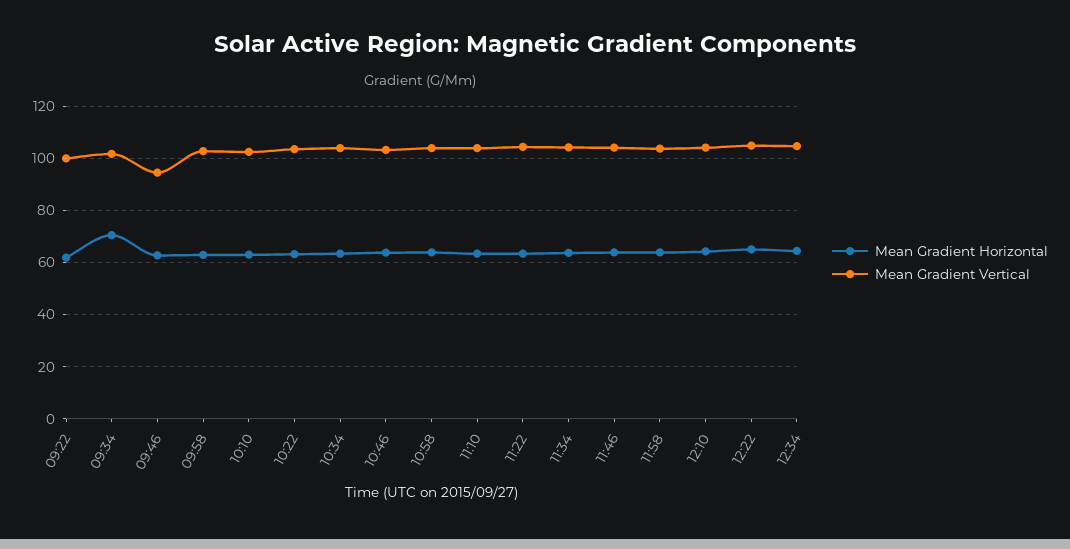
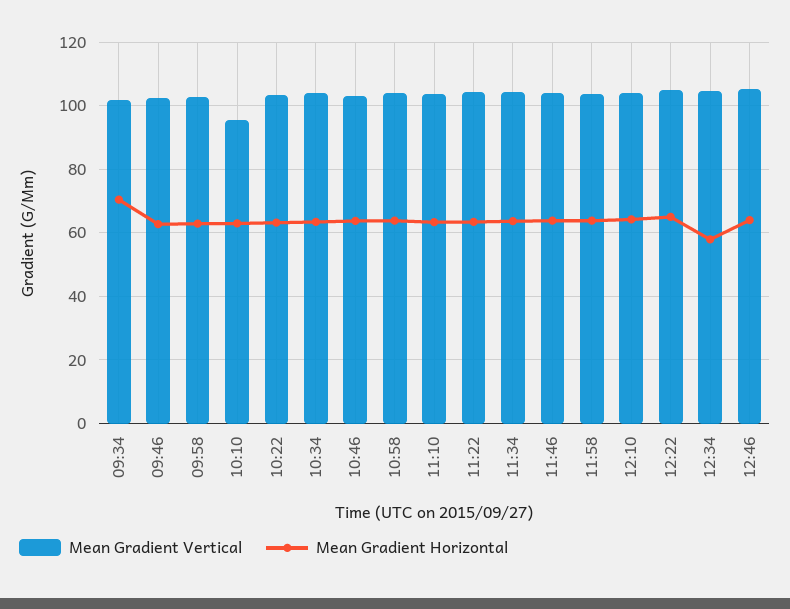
Mean Gradient Horizontal, 09:22: 62.5 -> none
Mean Gradient Vertical, 09:22: 100 -> none
Mean Gradient Vertical, 09:46: 95 -> 102
Mean Gradient Vertical, 10:10: 102.5 -> 96
Mean Gradient Horizontal, 12:34: 65 -> 58
Mean Gradient Vertical, 12:46: none -> 106
Mean Gradient Horizontal, 12:46: none -> 64

